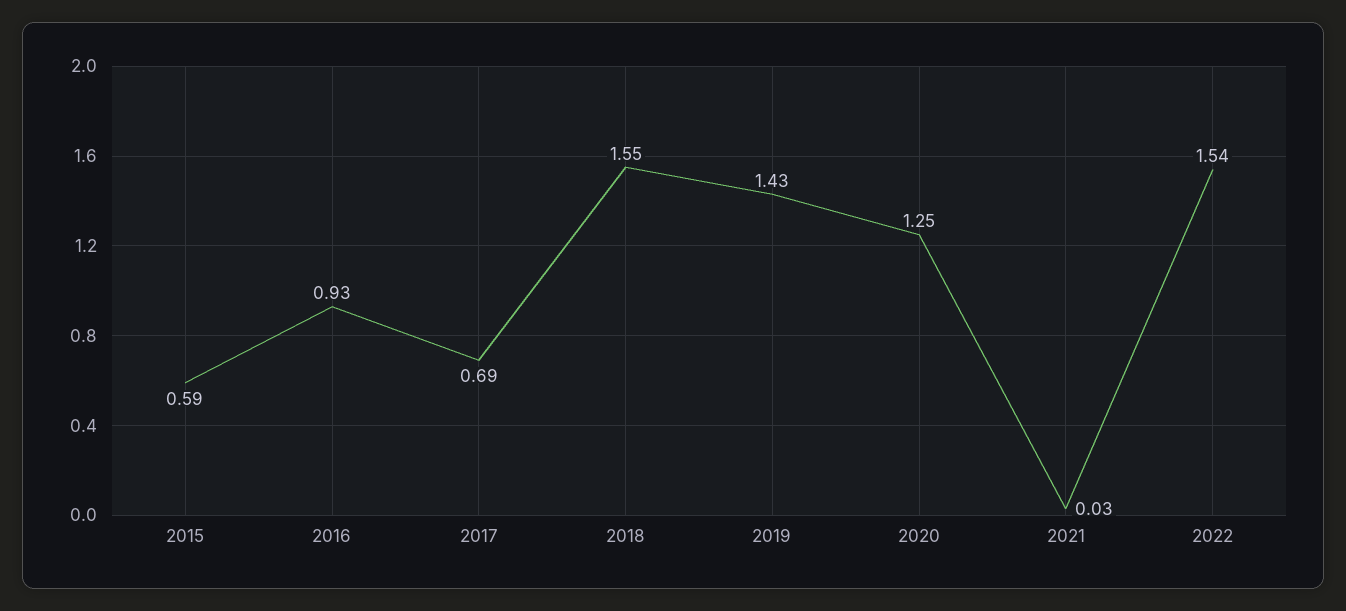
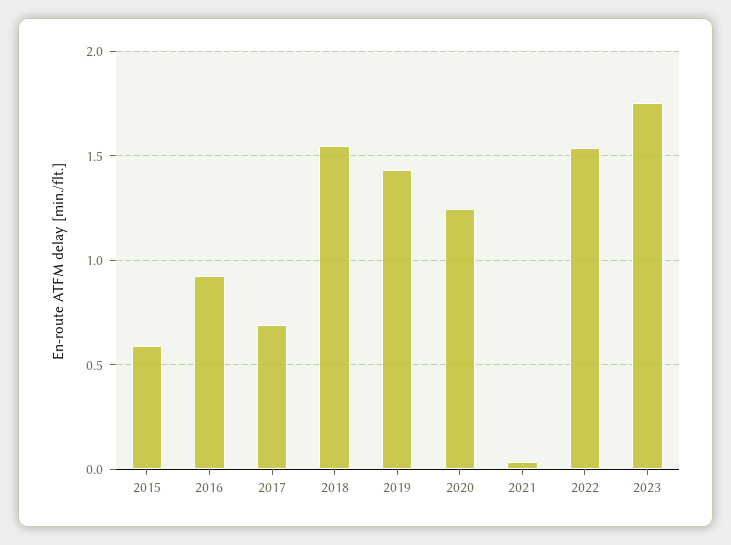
2023: none -> 1.75

